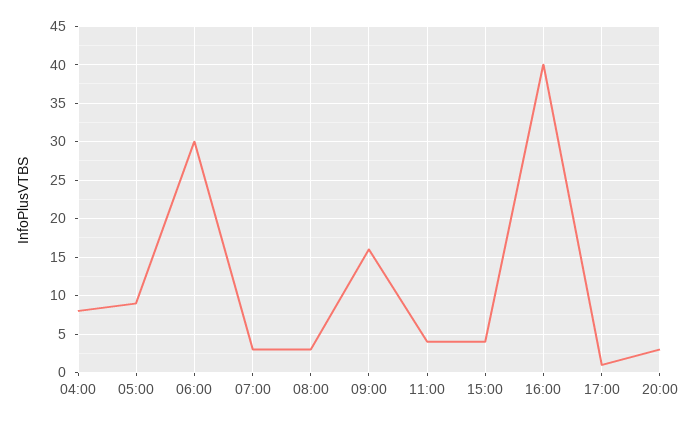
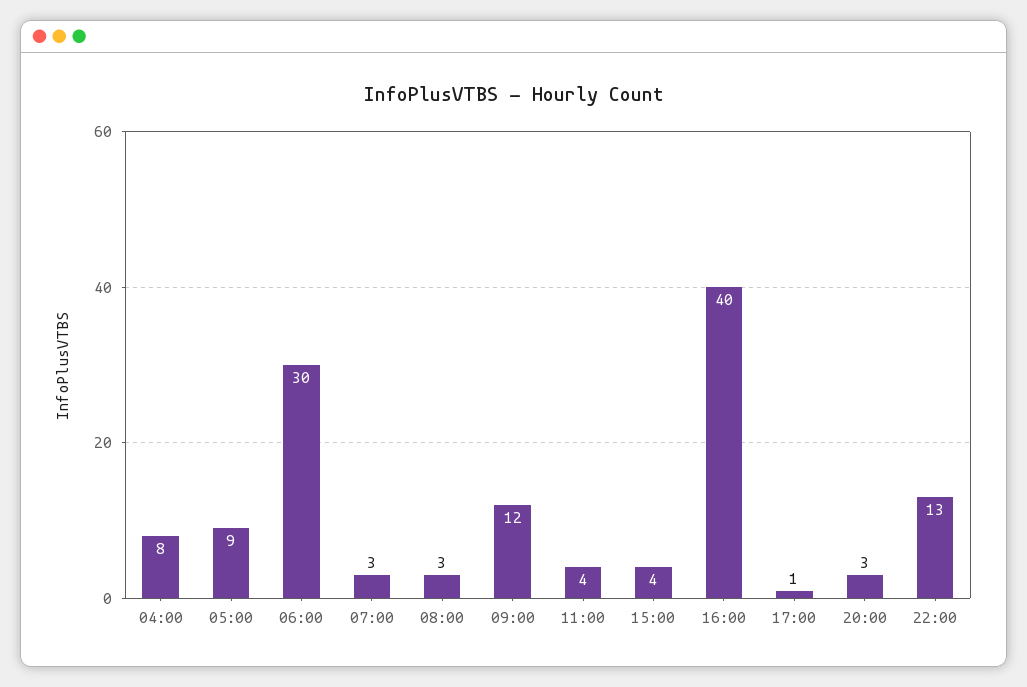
09:00: 16 -> 12
22:00: none -> 13

